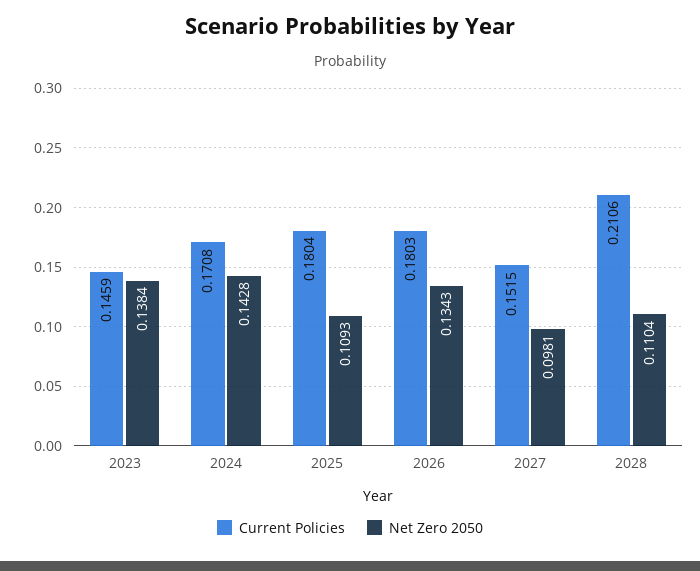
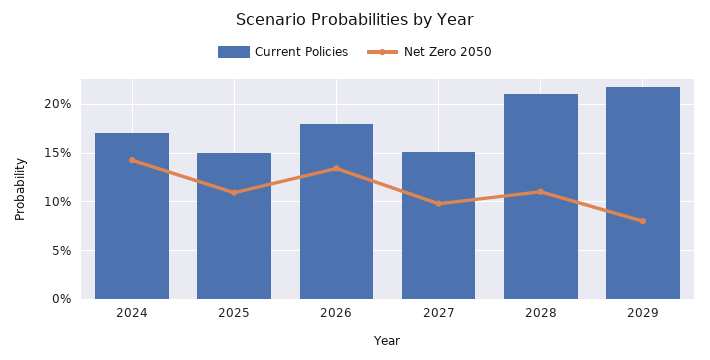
Current Policies, 2023: 0.1459 -> none
Net Zero 2050, 2023: 0.1384 -> none
Current Policies, 2025: 0.1804 -> 0.15
Current Policies, 2029: none -> 0.22
Net Zero 2050, 2029: none -> 0.08

